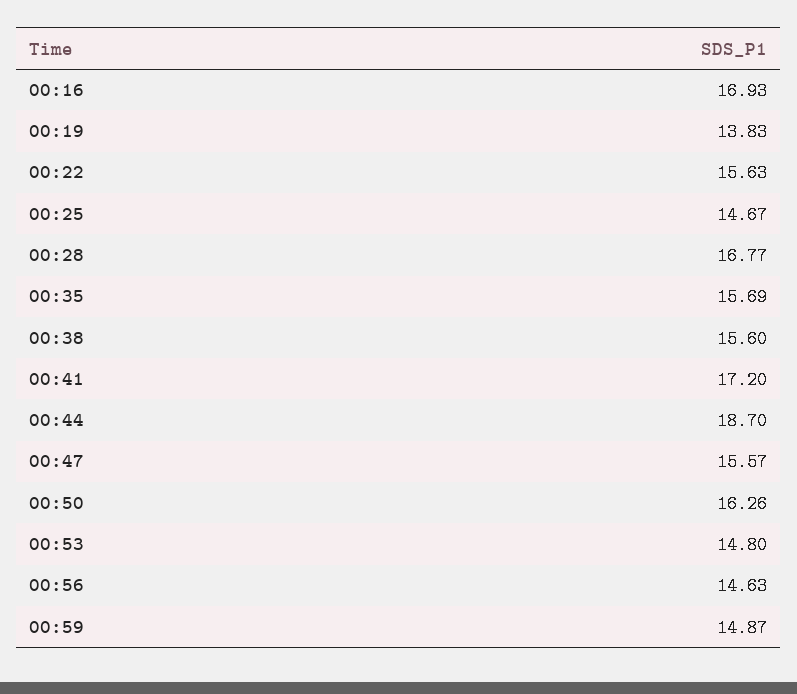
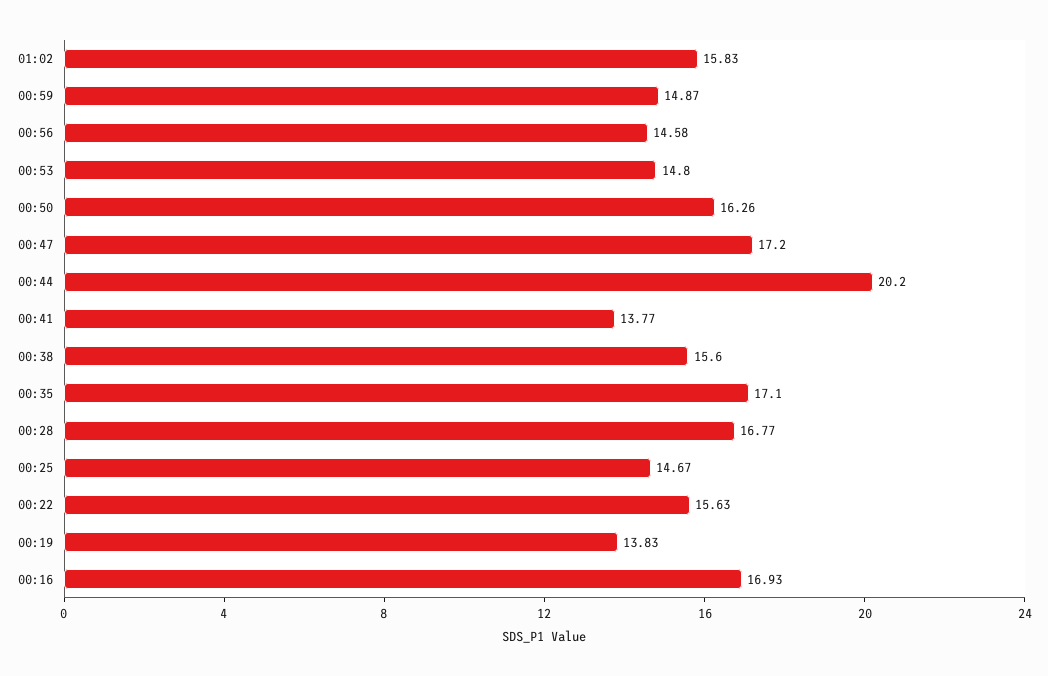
00:35: 15.69 -> 17.1
00:41: 17.2 -> 13.77
00:44: 18.7 -> 20.2
00:47: 15.57 -> 17.2
00:56: 14.63 -> 14.58
01:02: none -> 15.83

